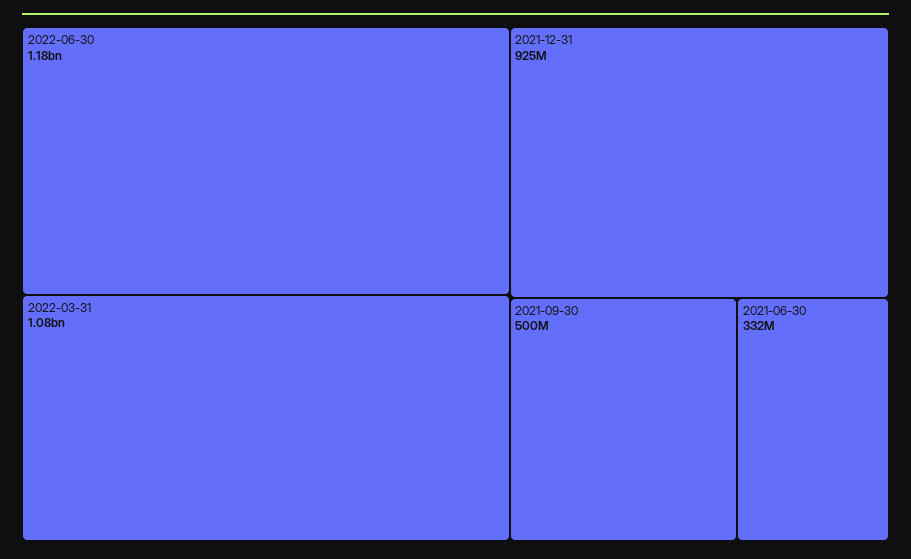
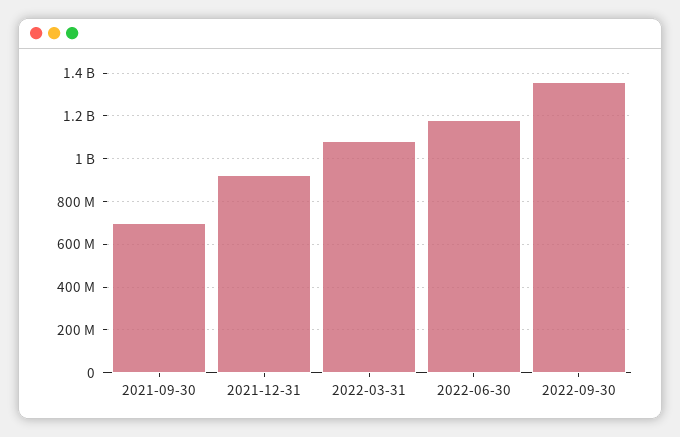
2021-09-30: 500000000 -> 700000000
2021-06-30: 332000000 -> none
2022-09-30: none -> 1350000000

